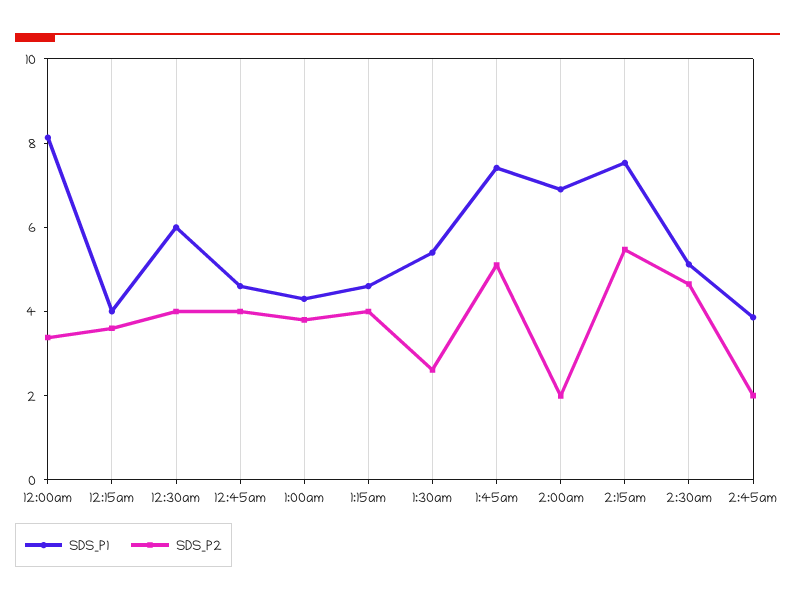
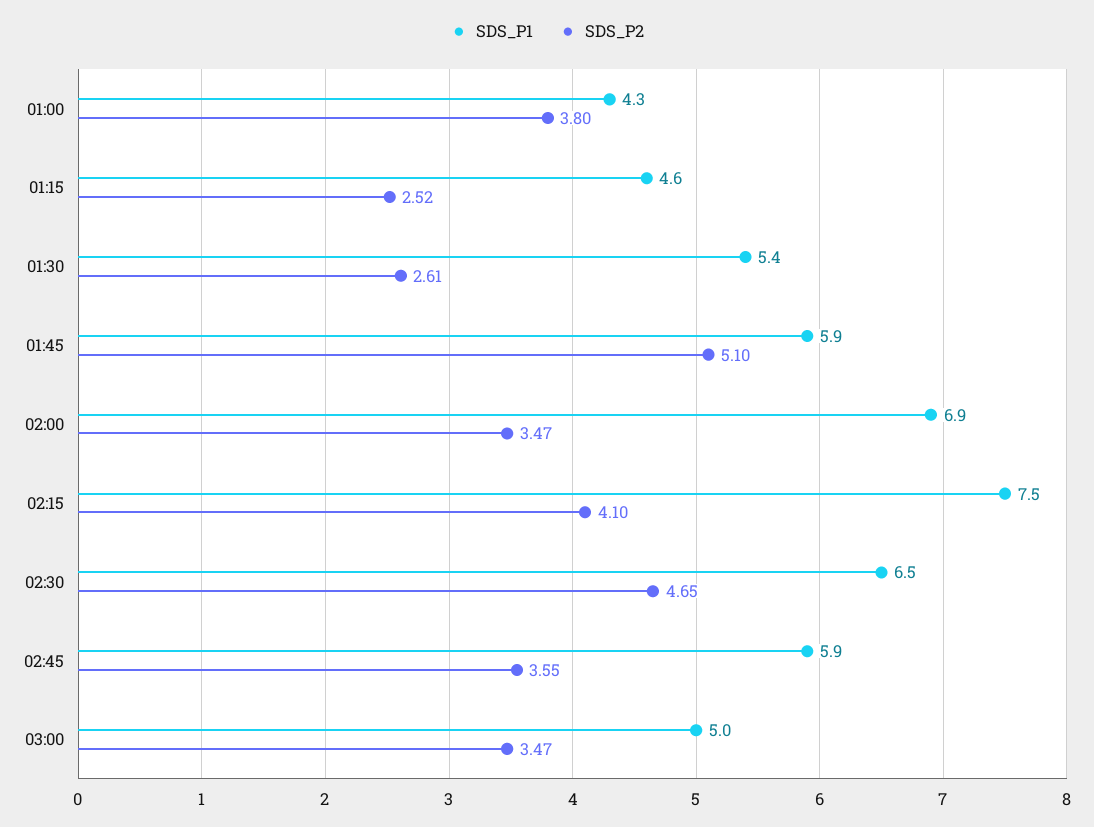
SDS_P1, 12:00am: 8 -> none
SDS_P2, 12:00am: 3.5 -> none
SDS_P1, 12:15am: 4 -> none
SDS_P2, 12:15am: 3.5 -> none
SDS_P1, 12:30am: 6 -> none
SDS_P2, 12:30am: 4 -> none
SDS_P1, 12:45am: 4.5 -> none
SDS_P2, 12:45am: 4 -> none
SDS_P2, 1:15am: 4 -> 2.52
SDS_P1, 1:45am: 7.5 -> 5.9
SDS_P2, 2:00am: 2 -> 3.47
SDS_P2, 2:15am: 5.5 -> 4.1
SDS_P1, 2:30am: 5 -> 6.5
SDS_P1, 2:45am: 4 -> 5.9
SDS_P2, 2:45am: 2 -> 3.55
SDS_P1, 03:00: none -> 5
SDS_P2, 03:00: none -> 3.47

